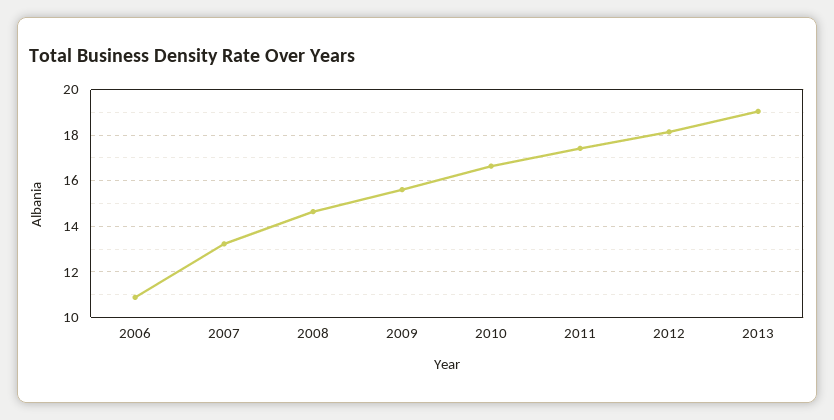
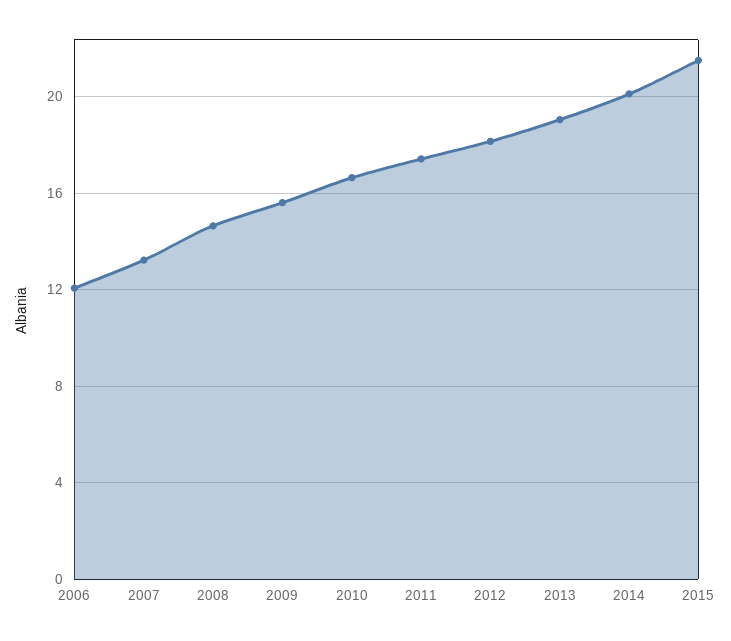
2006: 11 -> 12
2014: none -> 20
2015: none -> 21.5

